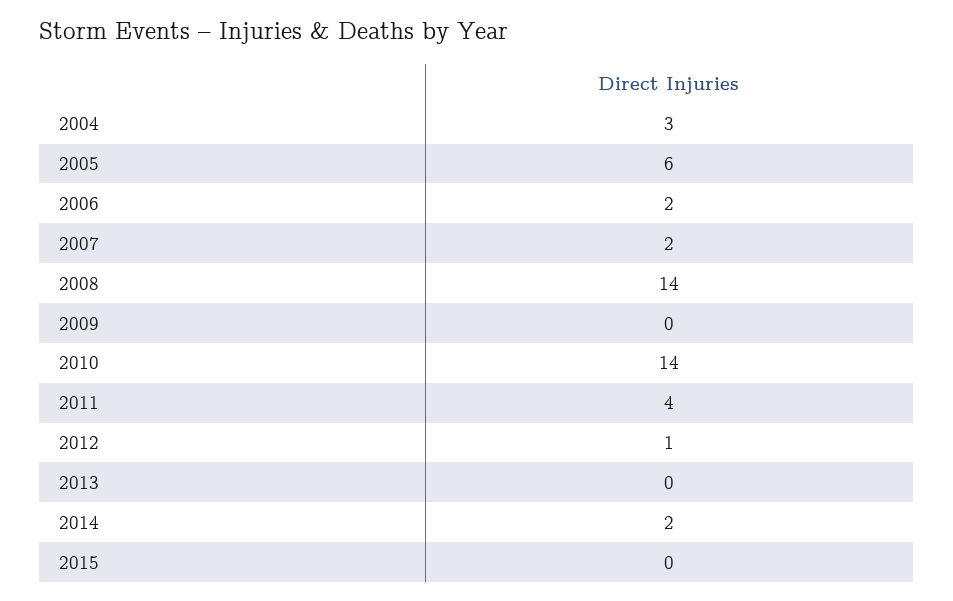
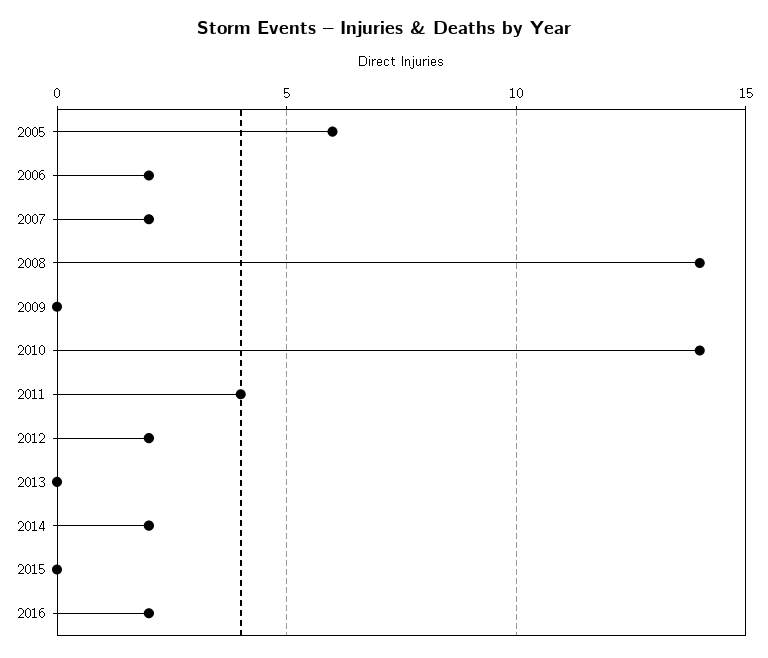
2004: 3 -> none
2012: 1 -> 2
2016: none -> 2

